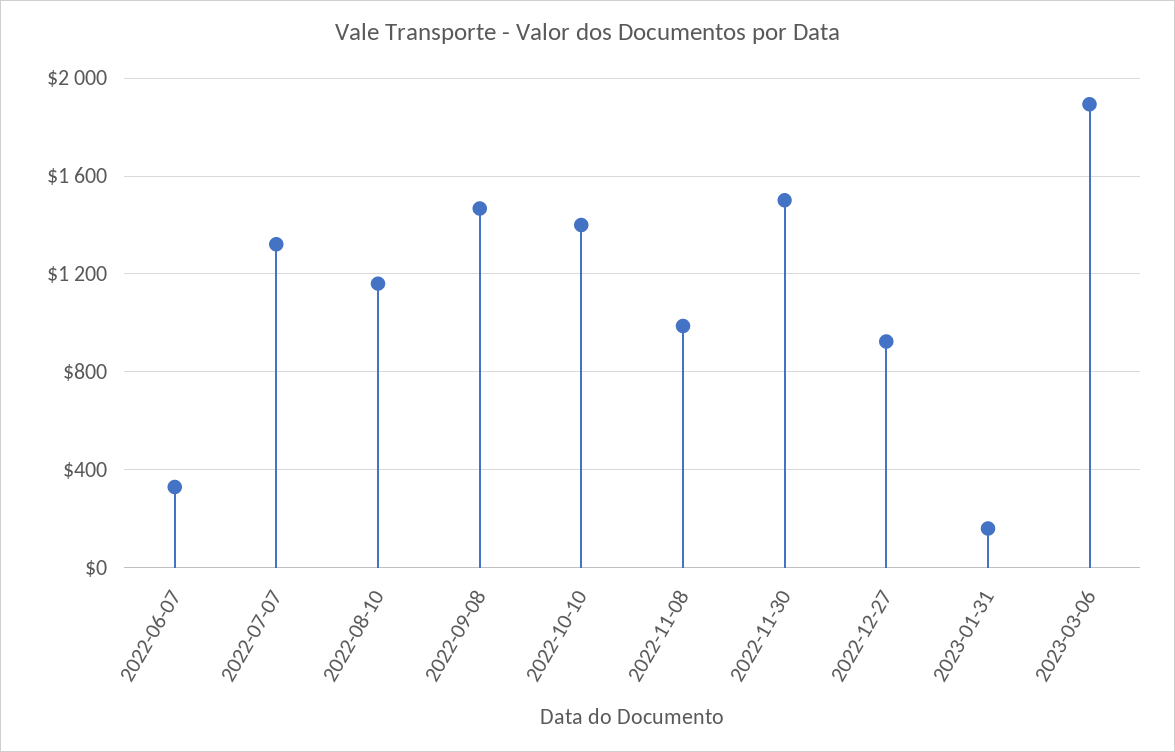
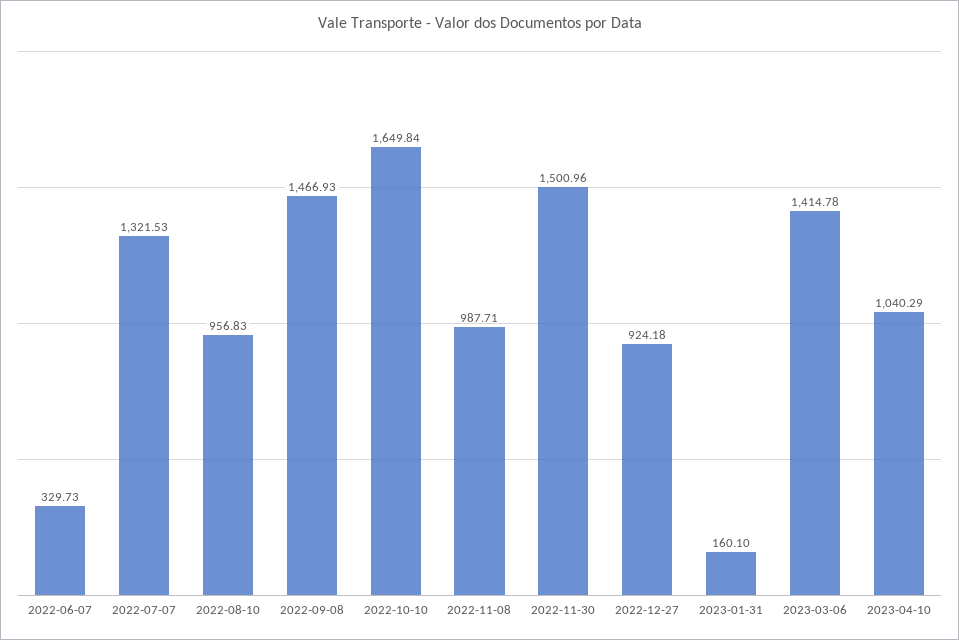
2022-08-10: 1150 -> 956.83
2022-10-10: 1400 -> 1649.84
2023-03-06: 1900 -> 1414.78
2023-04-10: none -> 1040.29

